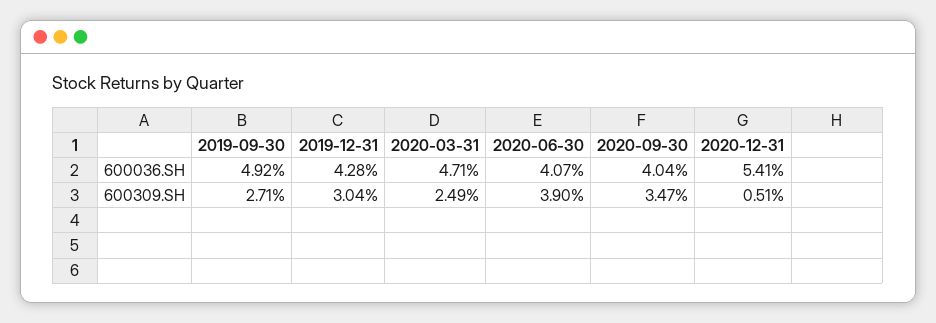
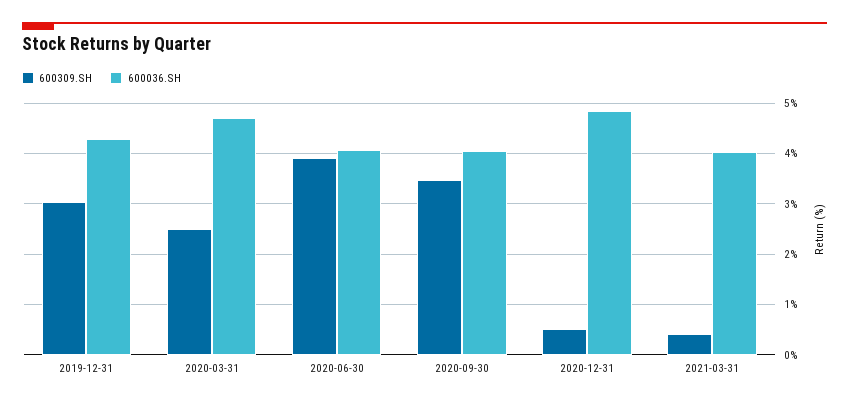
600036.SH, 2019-09-30: 4.92 -> none
600036.SH, 2020-12-31: 5.41 -> 4.8
600309.SH, 2019-09-30: 2.71 -> none
600309.SH, 2021-03-31: none -> 0.4
600036.SH, 2021-03-31: none -> 4

